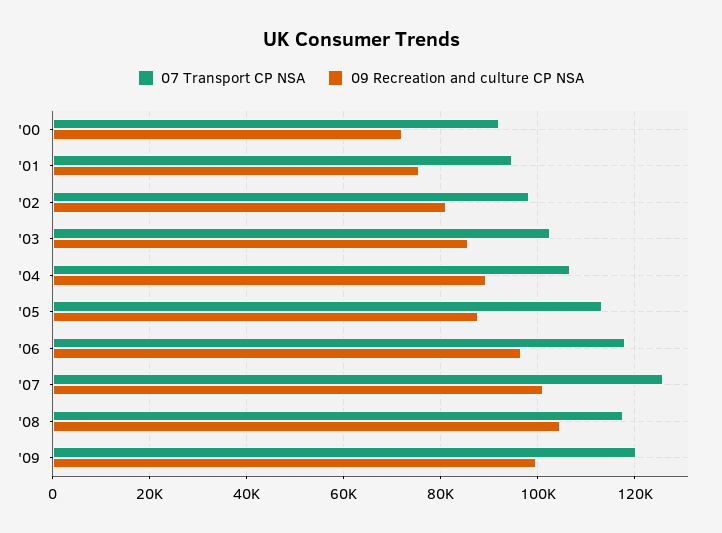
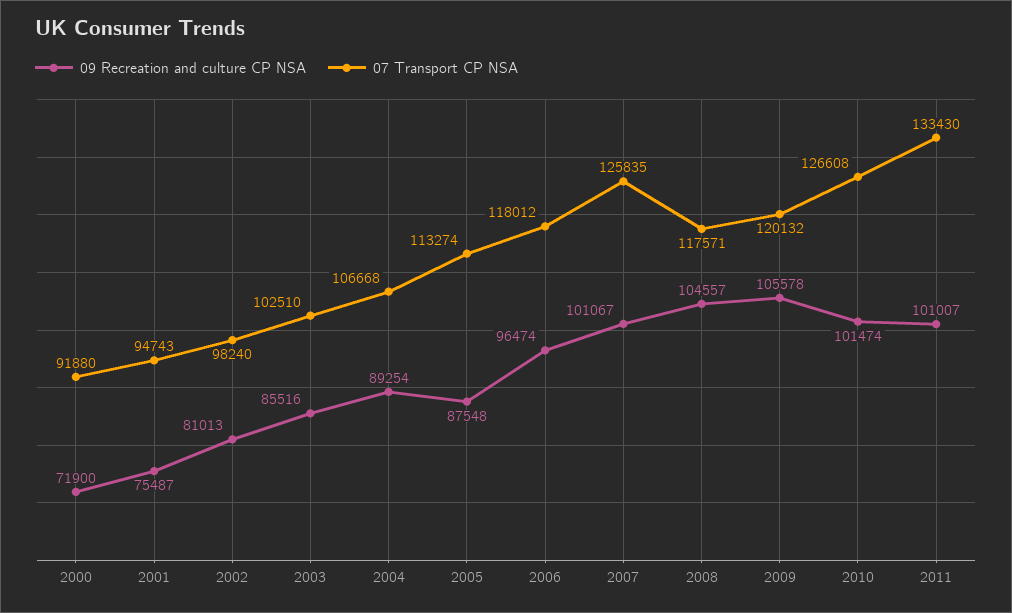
09 Recreation and culture CP NSA, '09: 100000 -> 105578
09 Recreation and culture CP NSA, 2010: none -> 101474
07 Transport CP NSA, 2010: none -> 126608
09 Recreation and culture CP NSA, 2011: none -> 101007
07 Transport CP NSA, 2011: none -> 133430

